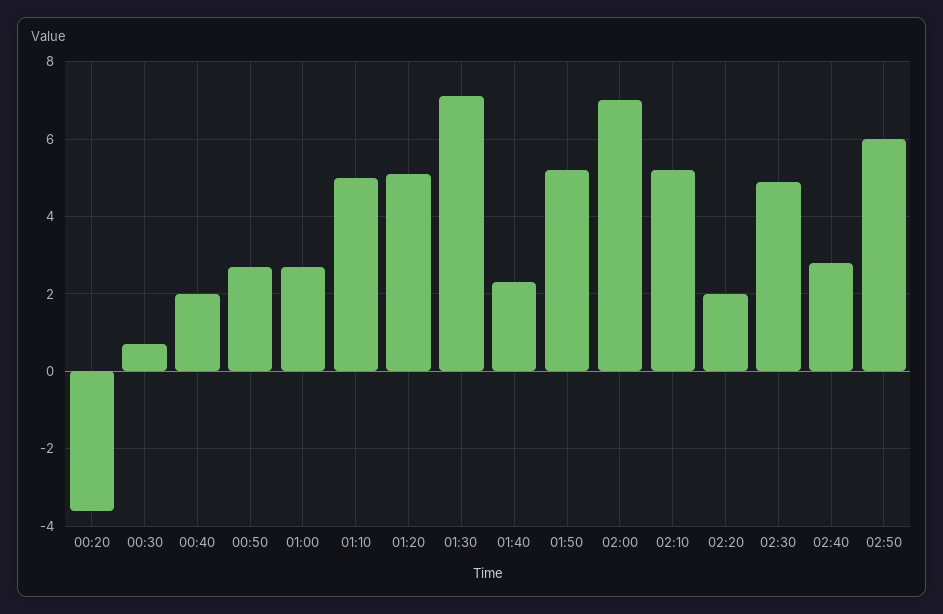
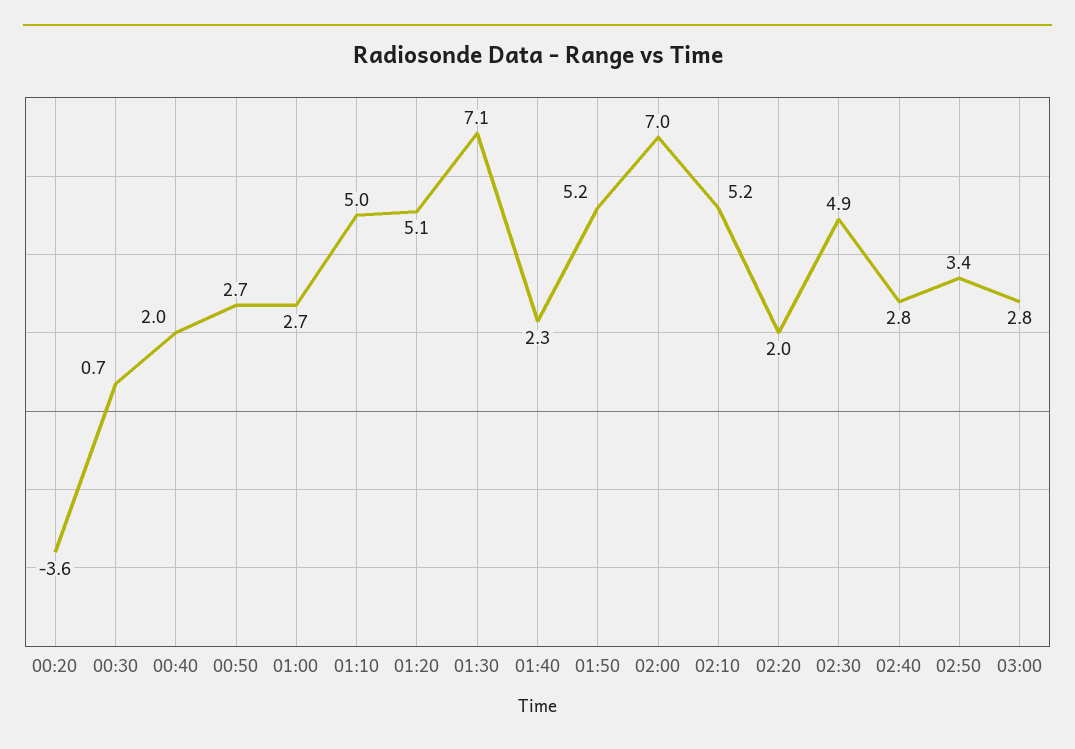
02:50: 6 -> 3.4
03:00: none -> 2.8

